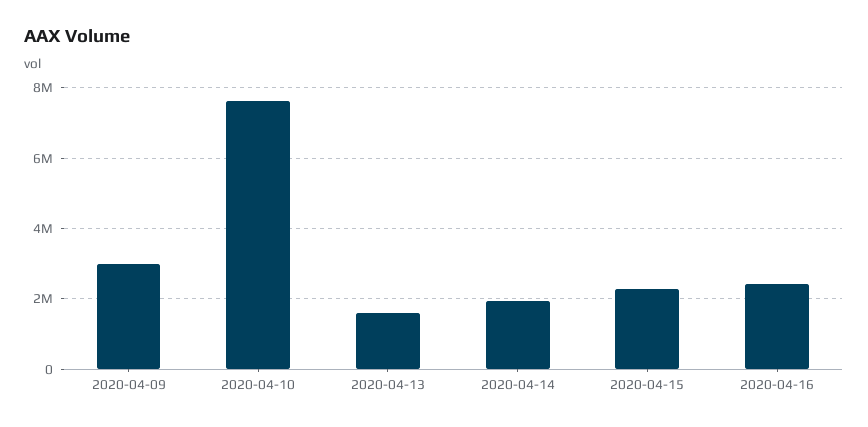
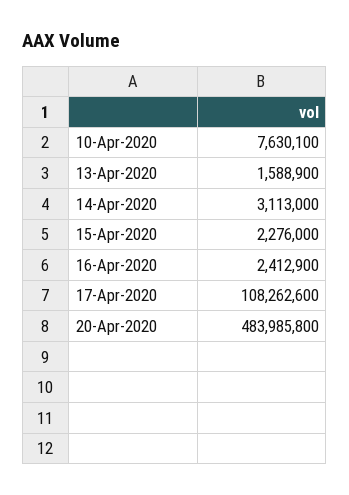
2020-04-09: 3000000 -> none
2020-04-14: 2000000 -> 3113000
17-Apr-2020: none -> 108262600
20-Apr-2020: none -> 483985800

